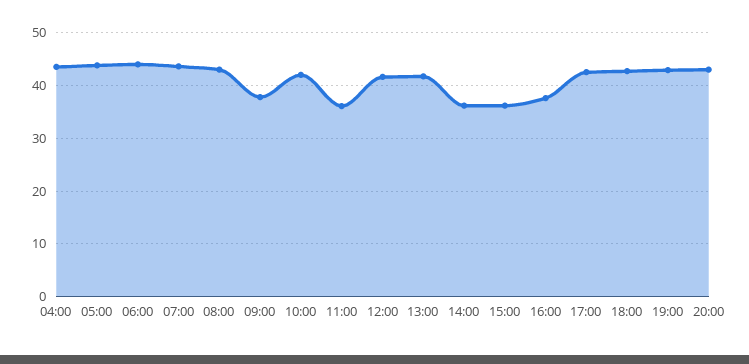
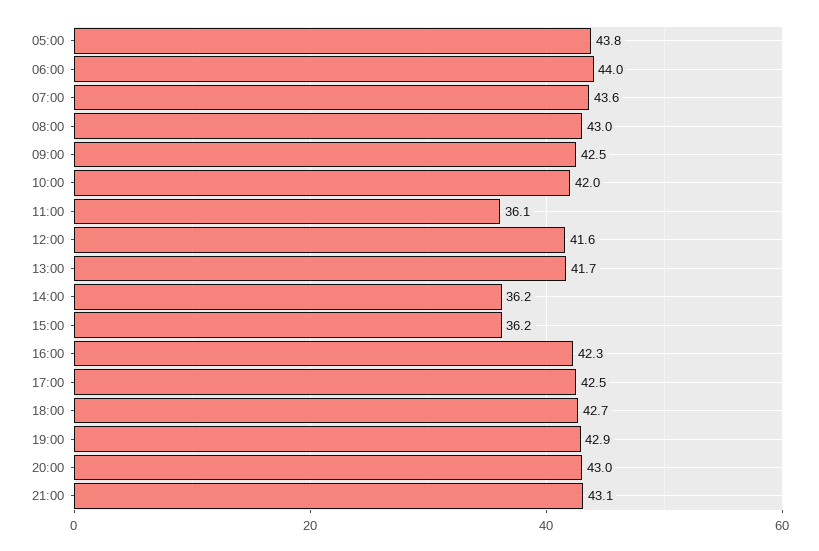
04:00: 44 -> none
09:00: 38 -> 42.5
16:00: 38 -> 42.3
21:00: none -> 43.1

